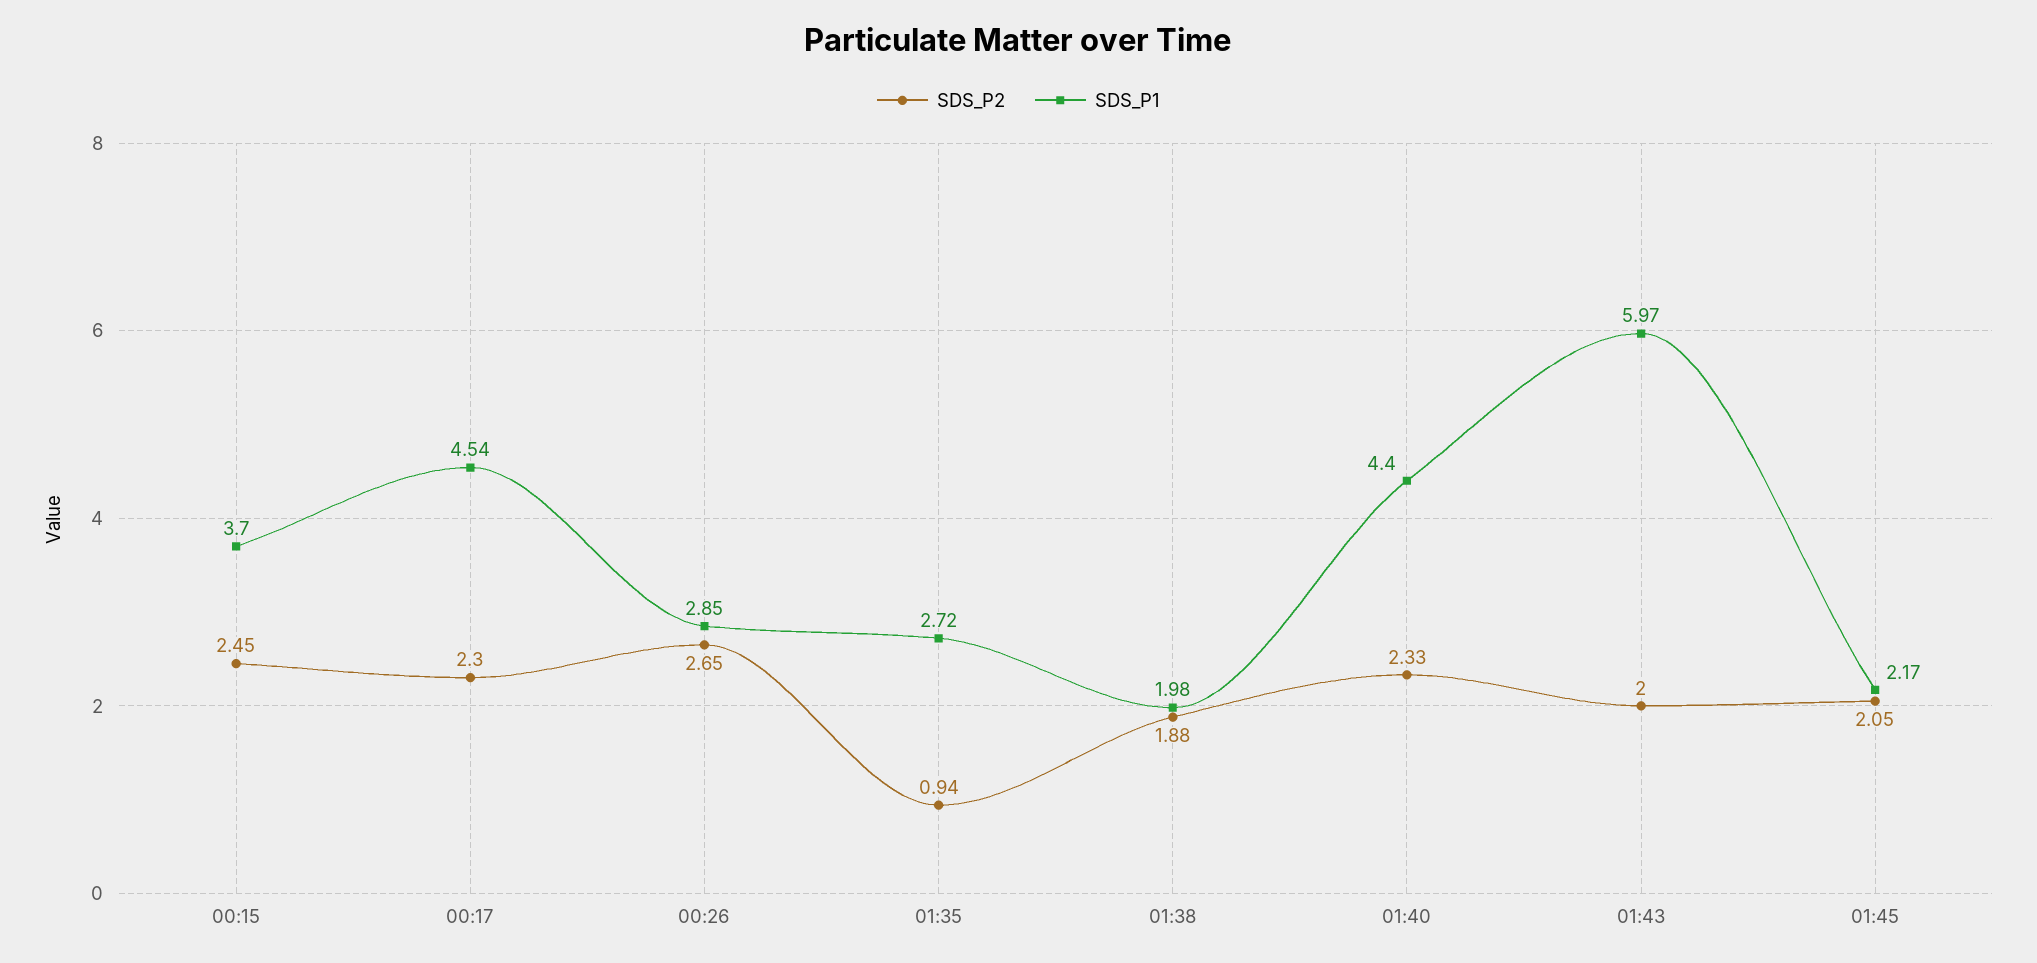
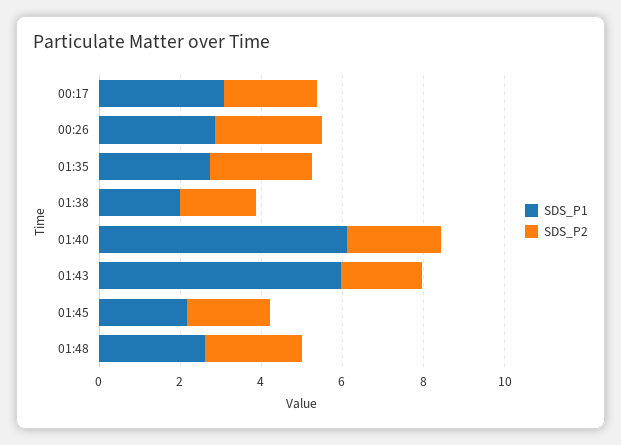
SDS_P2, 00:15: 2.45 -> none
SDS_P1, 00:15: 3.7 -> none
SDS_P1, 00:17: 4.54 -> 3
SDS_P2, 01:35: 0.94 -> 2.5
SDS_P1, 01:40: 4.4 -> 6
SDS_P1, 01:48: none -> 2.5
SDS_P2, 01:48: none -> 2.5

